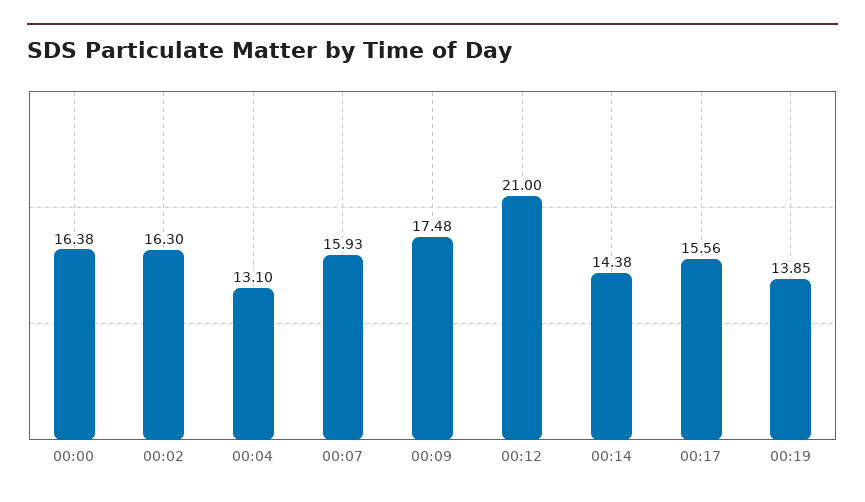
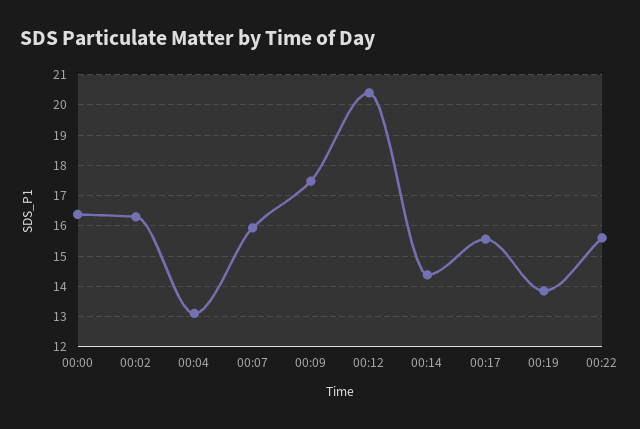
00:12: 21 -> 20.4
00:22: none -> 15.6

